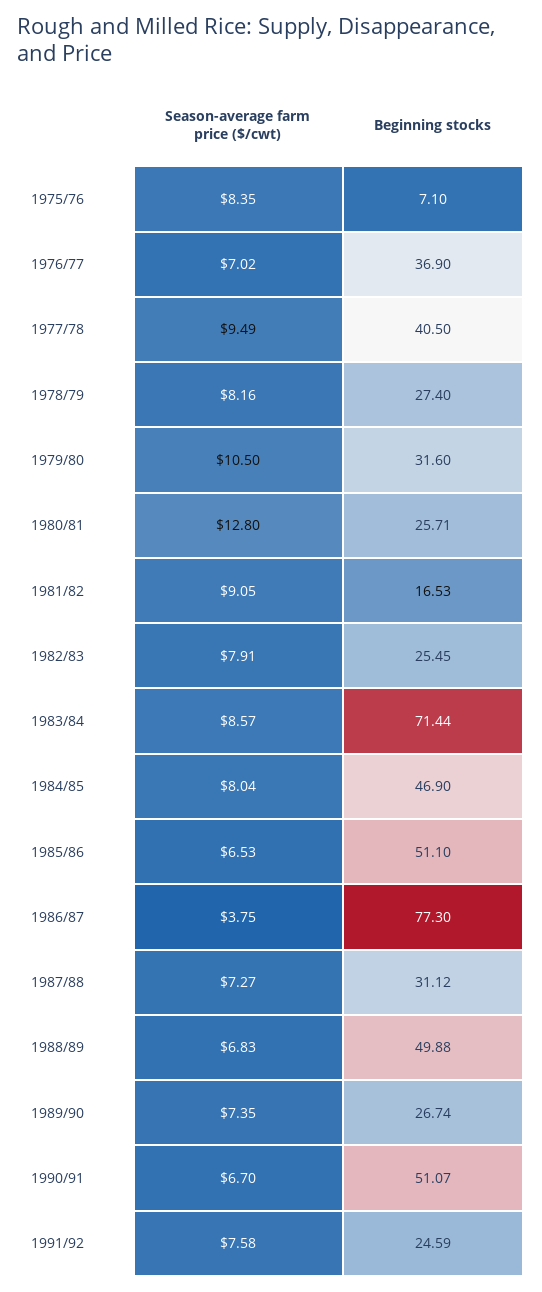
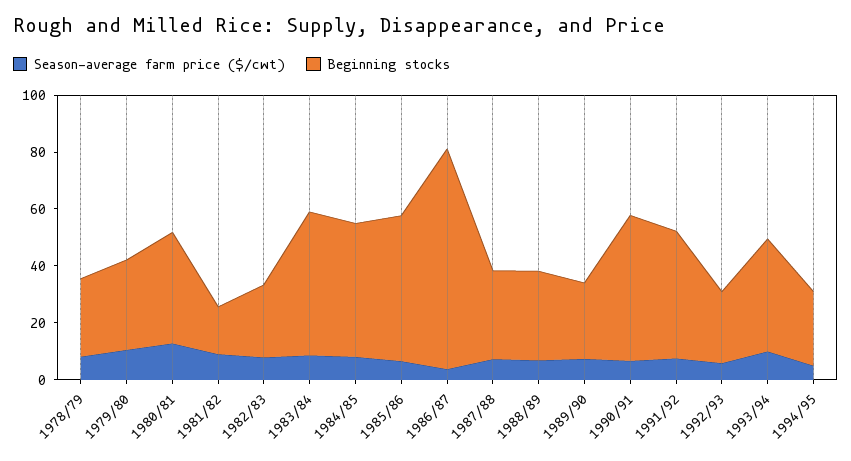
Season-average farm price ($/cwt), 1975/76: 8.35 -> none
Beginning stocks, 1975/76: 7.1 -> none
Season-average farm price ($/cwt), 1976/77: 7.02 -> none
Beginning stocks, 1976/77: 36.9 -> none
Season-average farm price ($/cwt), 1977/78: 9.49 -> none
Beginning stocks, 1977/78: 40.5 -> none
Beginning stocks, 1980/81: 25.71 -> 40
Beginning stocks, 1983/84: 71.44 -> 50
Beginning stocks, 1988/89: 49.88 -> 30
Beginning stocks, 1991/92: 24.59 -> 45
Season-average farm price ($/cwt), 1992/93: none -> 5
Beginning stocks, 1992/93: none -> 25
Season-average farm price ($/cwt), 1993/94: none -> 10
Beginning stocks, 1993/94: none -> 40
Season-average farm price ($/cwt), 1994/95: none -> 5
Beginning stocks, 1994/95: none -> 25

